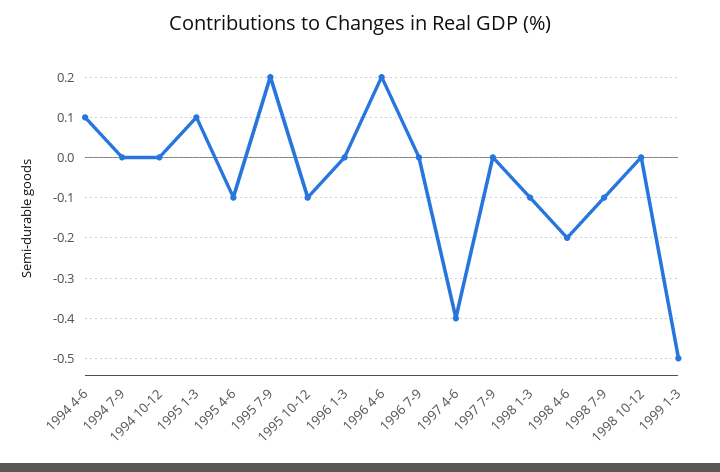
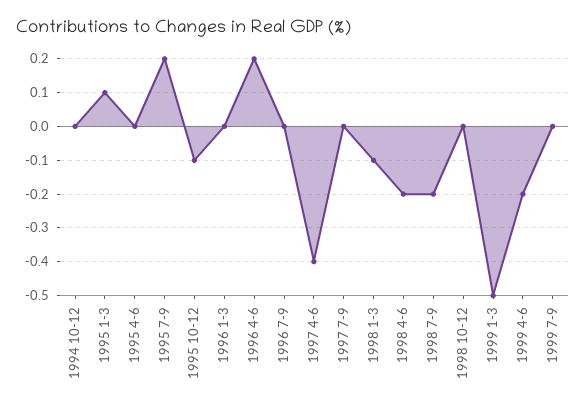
1994 4-6: 0.1 -> none
1994 7-9: 0 -> none
1995 4-6: -0.1 -> 0
1998 7-9: -0.1 -> -0.2
1999 4-6: none -> -0.2
1999 7-9: none -> 0

